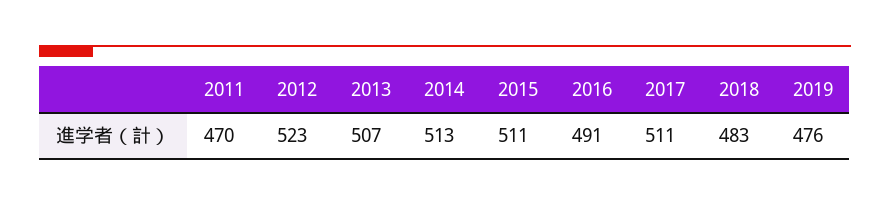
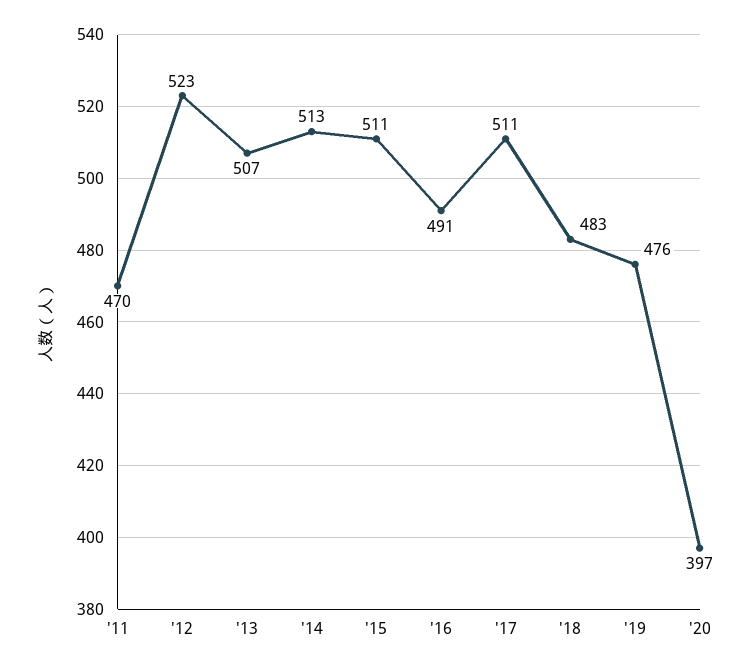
'20: none -> 397

